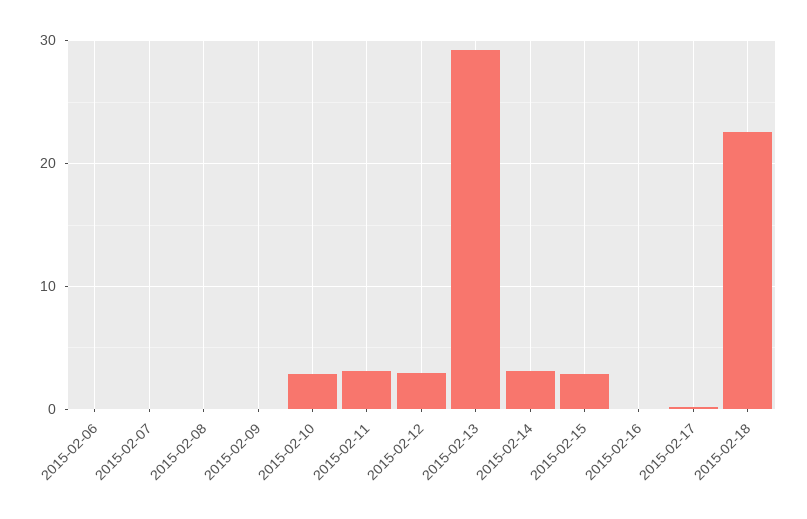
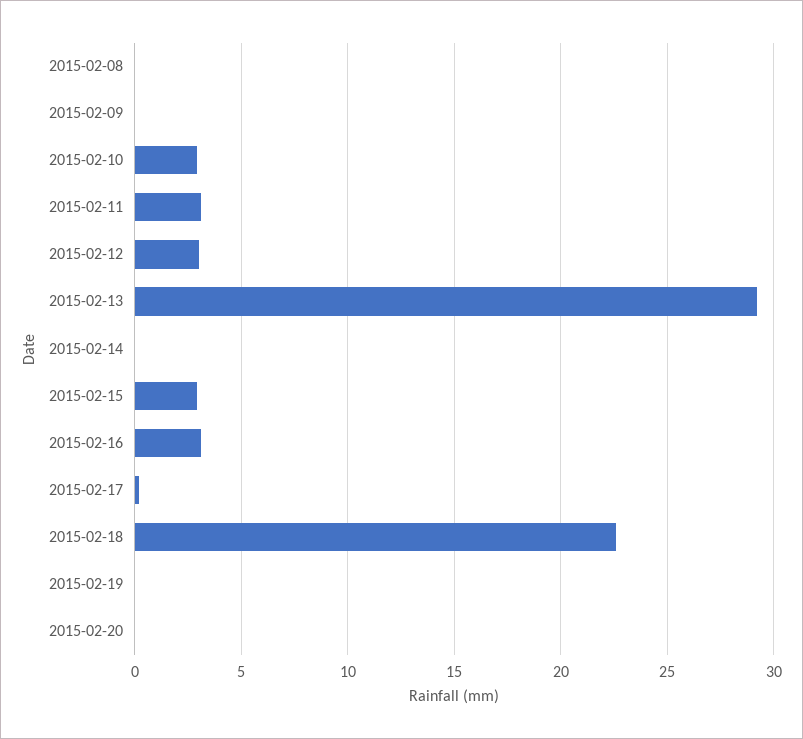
2015-02-06: 0 -> none
2015-02-07: 0 -> none
2015-02-14: 3 -> 0
2015-02-16: 0 -> 3
2015-02-19: none -> 0
2015-02-20: none -> 0

